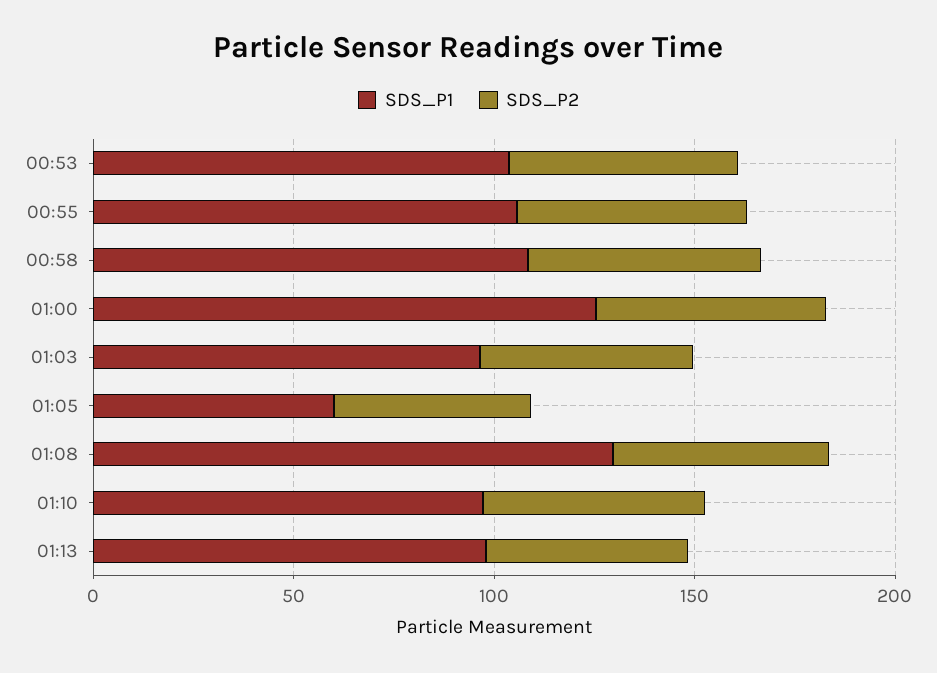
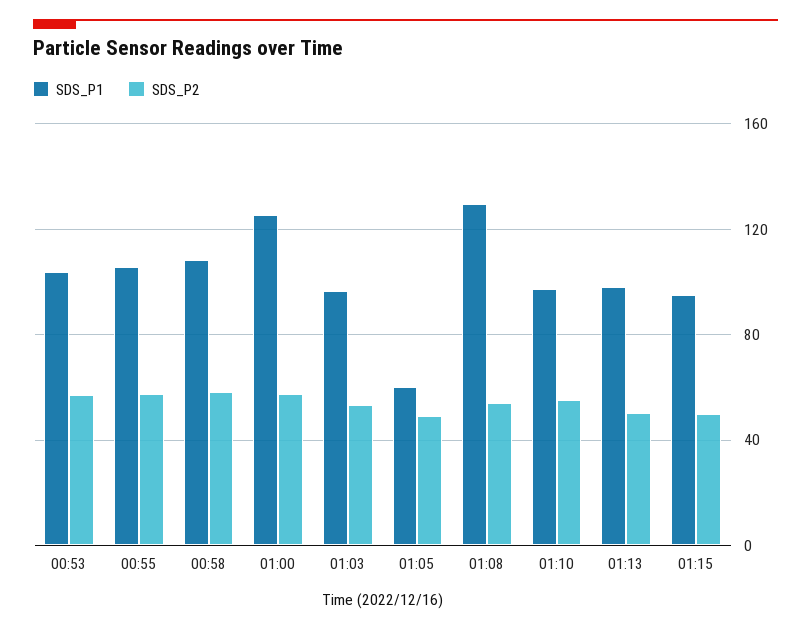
SDS_P1, 01:15: none -> 95
SDS_P2, 01:15: none -> 50

